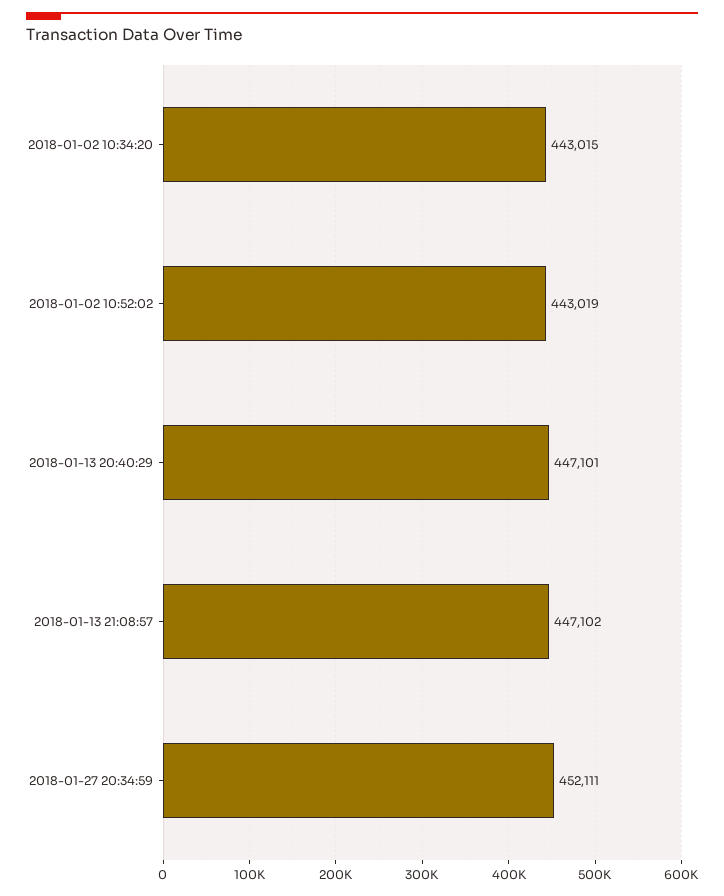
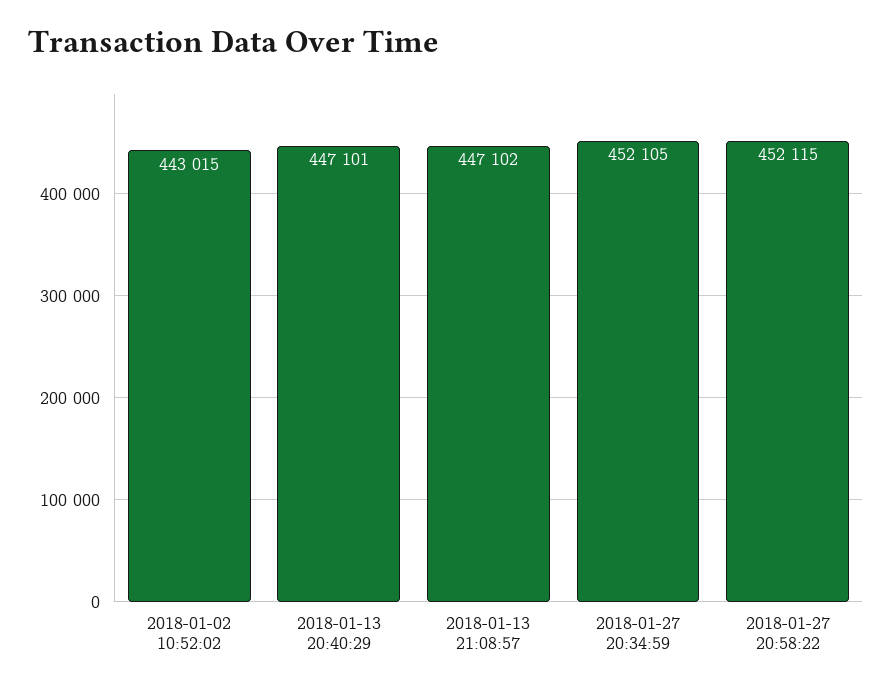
2018-01-02 10:34:20: 443015 -> none
2018-01-02 10:52:02: 443019 -> 443015
2018-01-27 20:34:59: 452111 -> 452105
2018-01-27 20:58:22: none -> 452115

